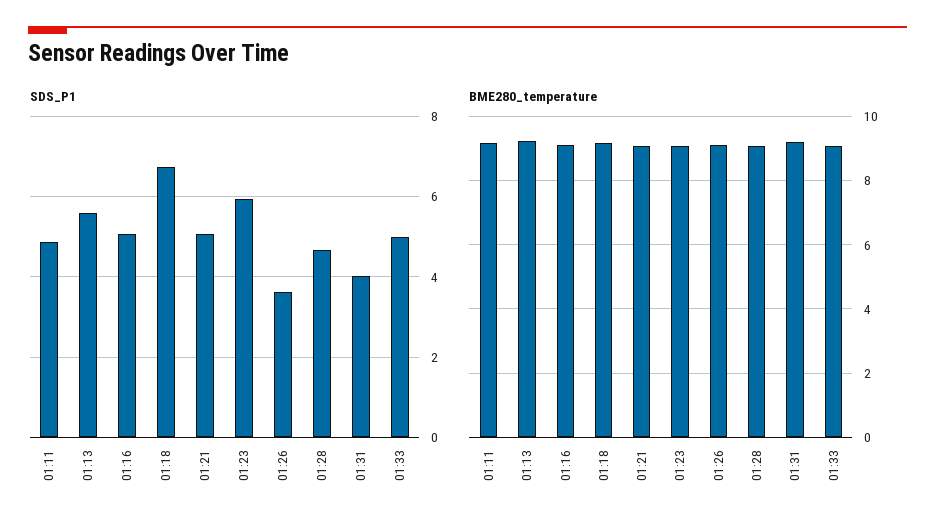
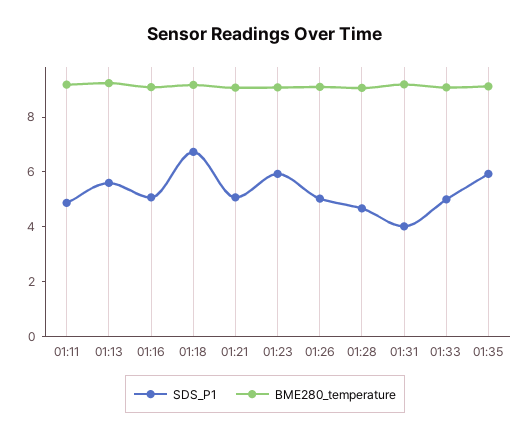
SDS_P1, 01:26: 3.6 -> 5
SDS_P1, 01:35: none -> 6
BME280_temperature, 01:35: none -> 9

